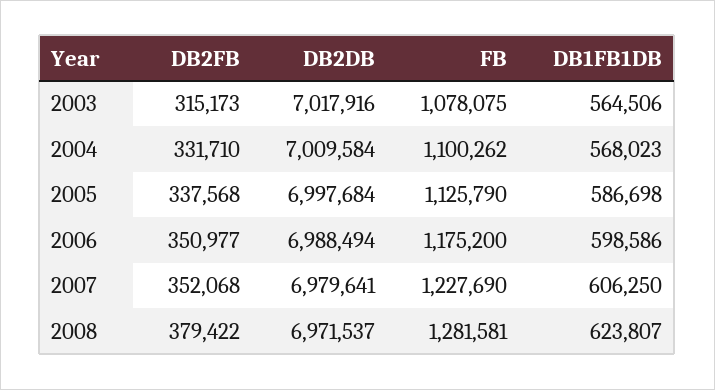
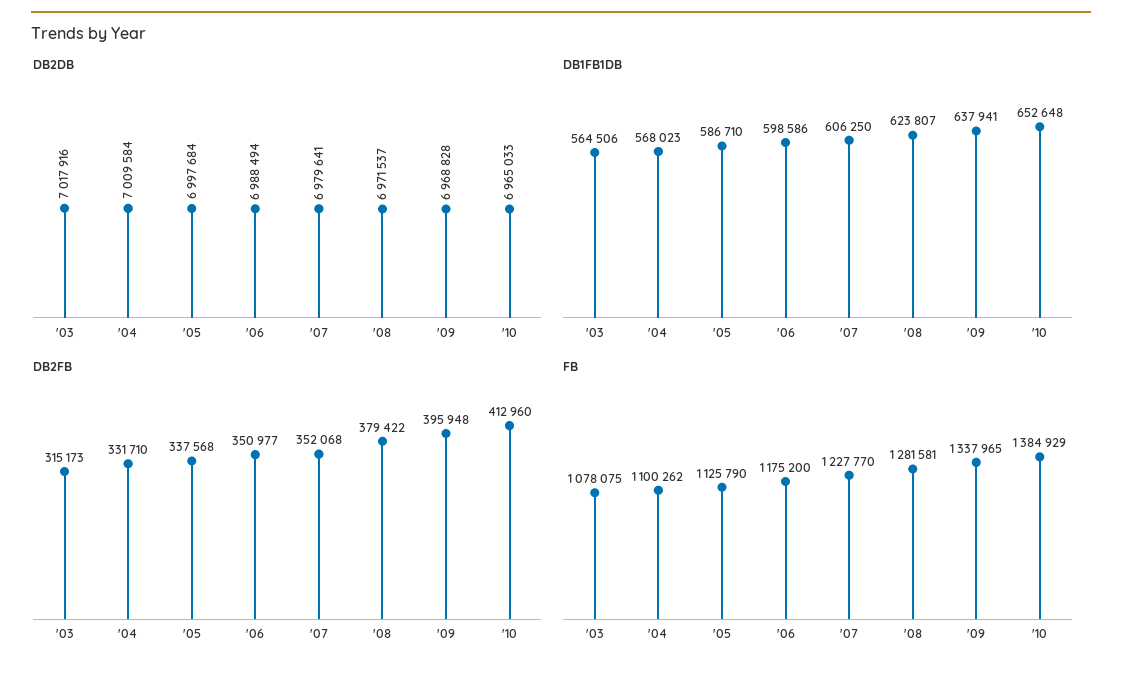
DB1FB1DB, 2005: 586698 -> 586710
FB, 2007: 1227690 -> 1227770
DB2DB, '09: none -> 6968828
DB2DB, '10: none -> 6965033
DB1FB1DB, '09: none -> 637941
DB1FB1DB, '10: none -> 652648
DB2FB, '09: none -> 395948
DB2FB, '10: none -> 412960
FB, '09: none -> 1337965
FB, '10: none -> 1384929

